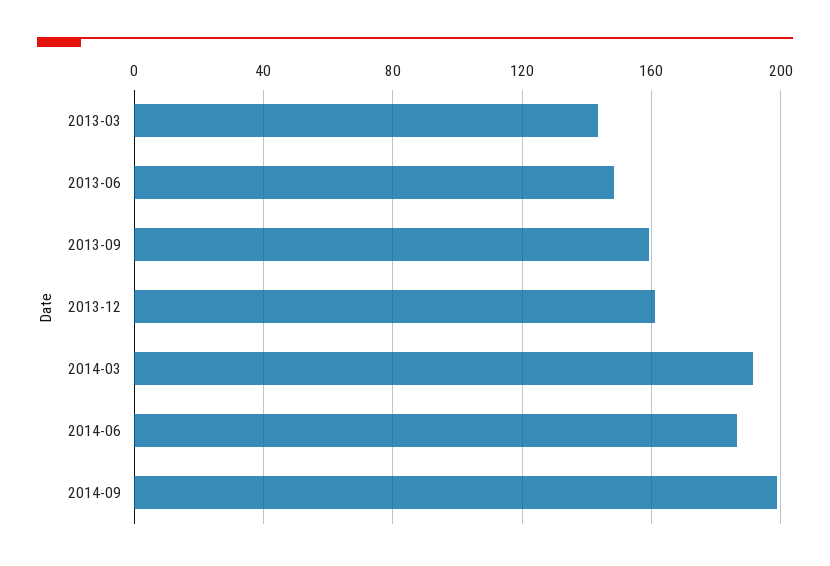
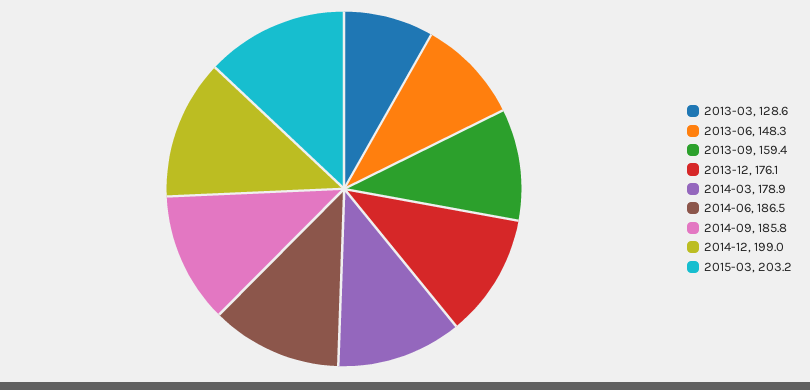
2013-03: 145 -> 128.6
2013-12: 160 -> 176.1
2014-03: 190 -> 178.9
2014-09: 200 -> 185.8
2014-12: none -> 199
2015-03: none -> 203.2

